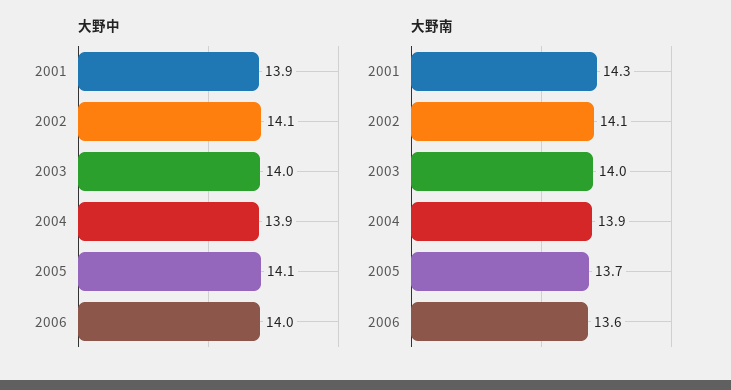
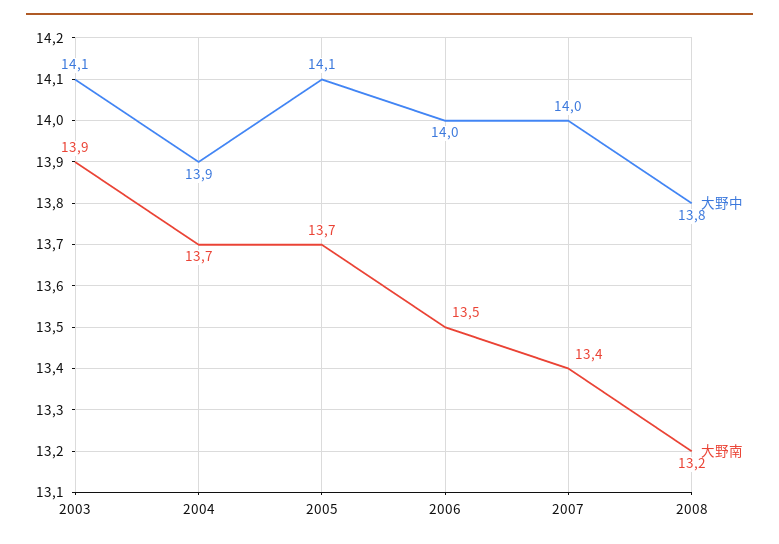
大野中, 2001: 13.9 -> none
大野中, 2002: 14.1 -> none
大野中, 2003: 14 -> 14.1
大野南, 2001: 14.3 -> none
大野南, 2002: 14.1 -> none
大野南, 2003: 14 -> 13.9
大野南, 2004: 13.9 -> 13.7
大野南, 2006: 13.6 -> 13.5
大野中, 2007: none -> 14
大野南, 2007: none -> 13.4
大野中, 2008: none -> 13.8
大野南, 2008: none -> 13.2

